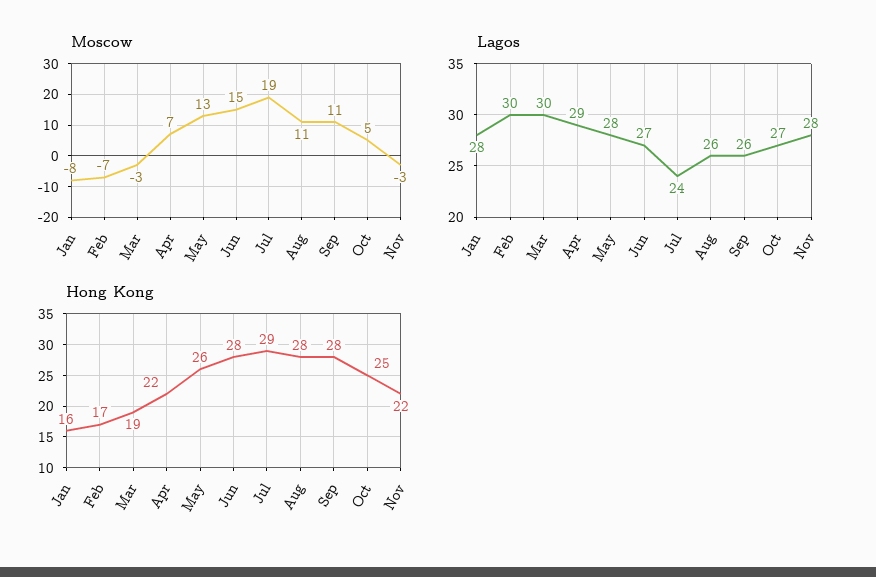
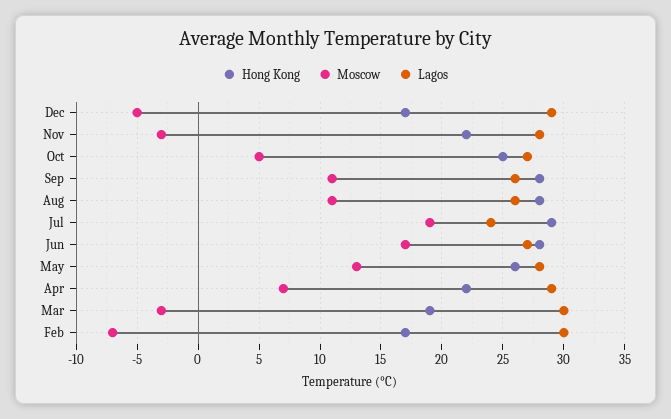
Moscow, Jan: -8 -> none
Moscow, Jun: 15 -> 17
Lagos, Jan: 28 -> none
Hong Kong, Jan: 16 -> none
Hong Kong, Dec: none -> 17
Moscow, Dec: none -> -5
Lagos, Dec: none -> 29

